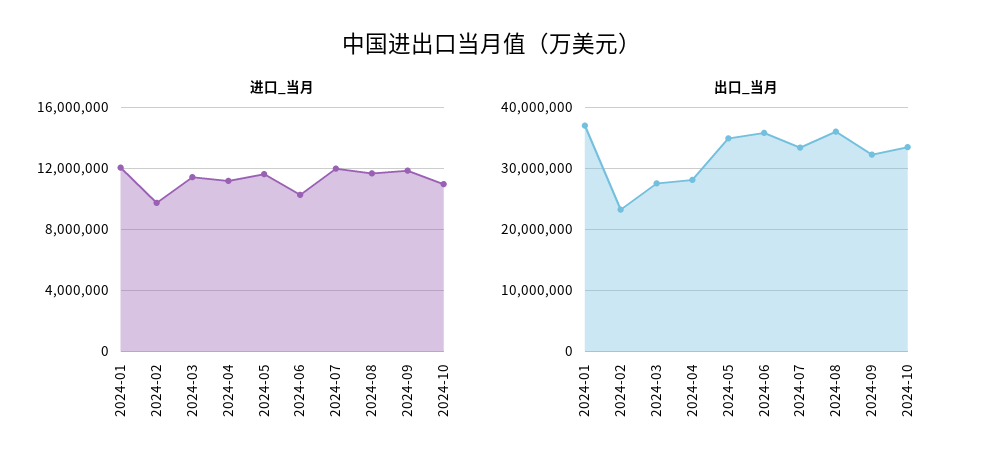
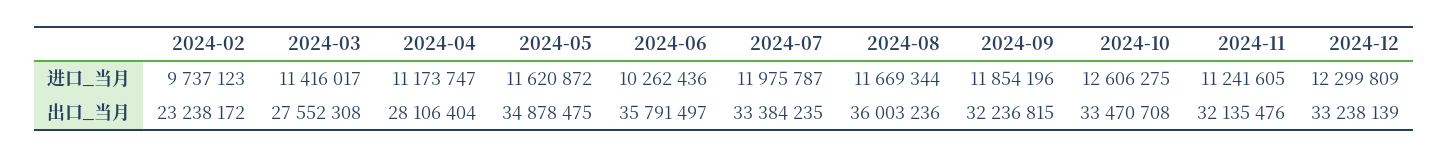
进口_当月, 2024-01: 12000000 -> none
进口_当月, 2024-10: 11000000 -> 12606275
出口_当月, 2024-01: 37000000 -> none
进口_当月, 2024-11: none -> 11241605
进口_当月, 2024-12: none -> 12299809
出口_当月, 2024-11: none -> 32135476
出口_当月, 2024-12: none -> 33238139

